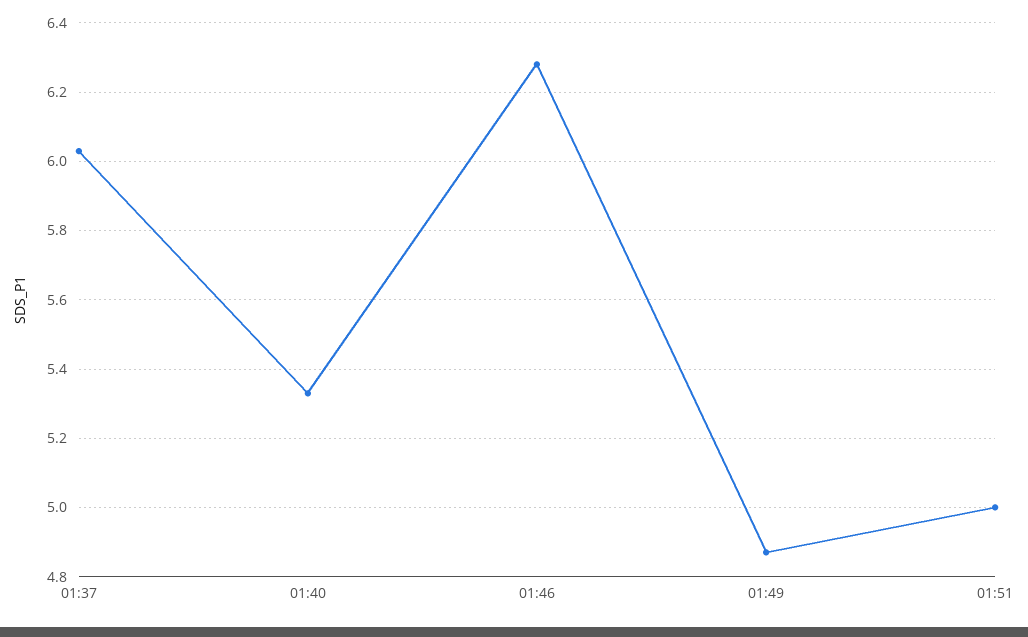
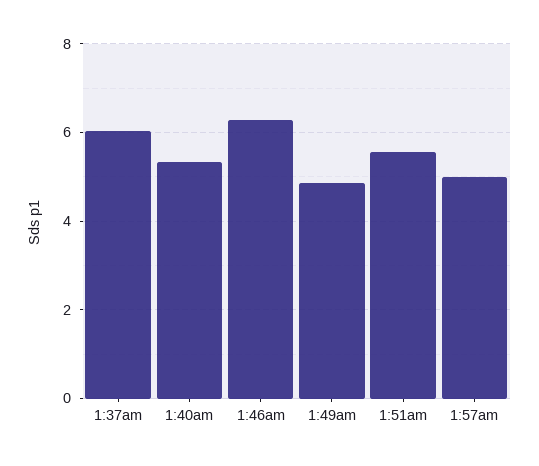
01:51: 5 -> 5.6
1:57am: none -> 5

